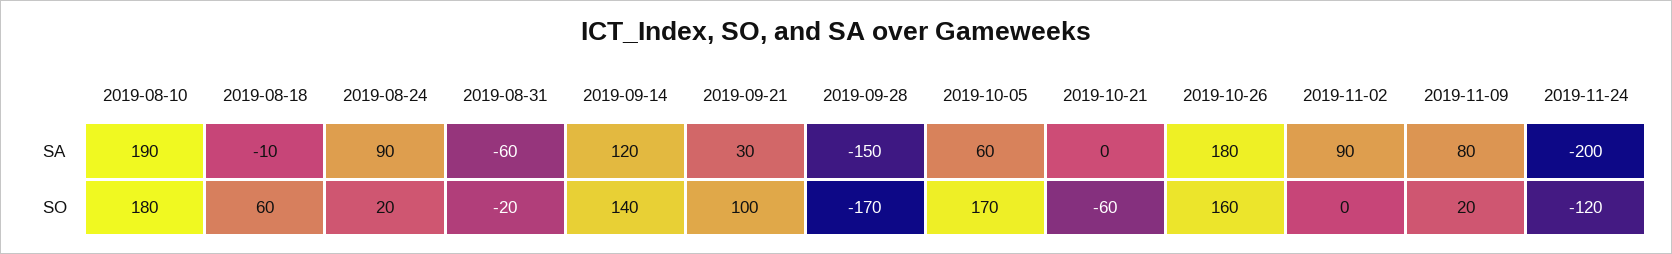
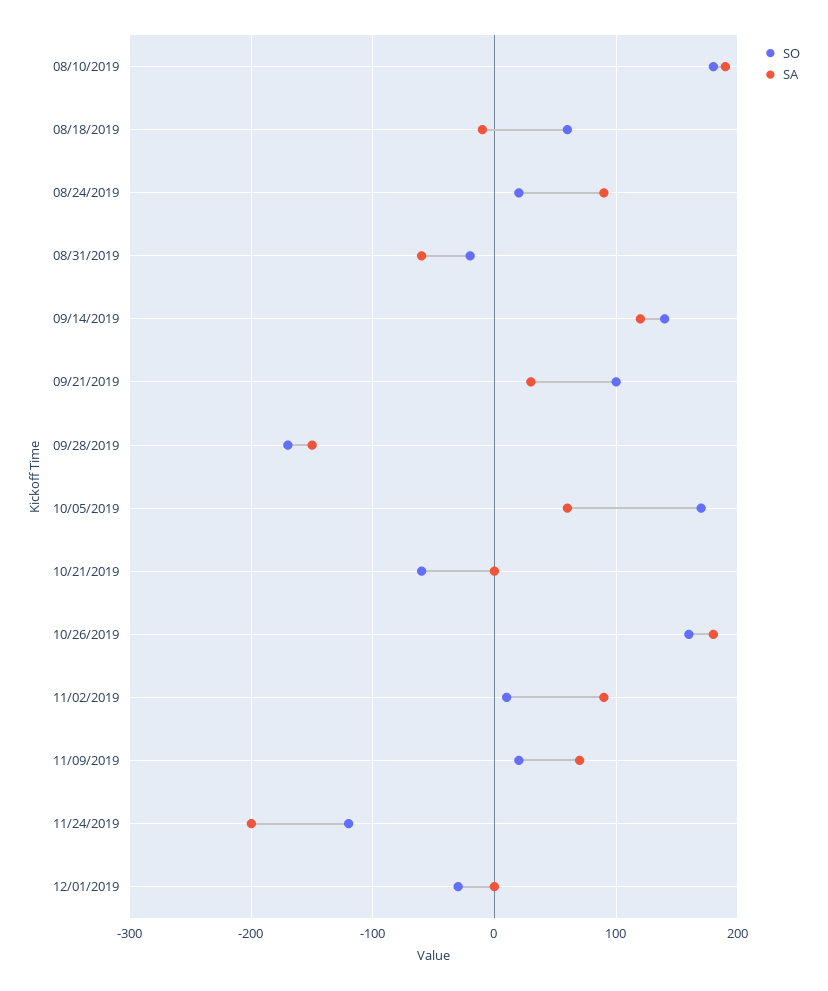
SA, 2019-11-09: 80 -> 70
SO, 2019-11-02: 0 -> 10
SO, 12/01/2019: none -> -30
SA, 12/01/2019: none -> 0

